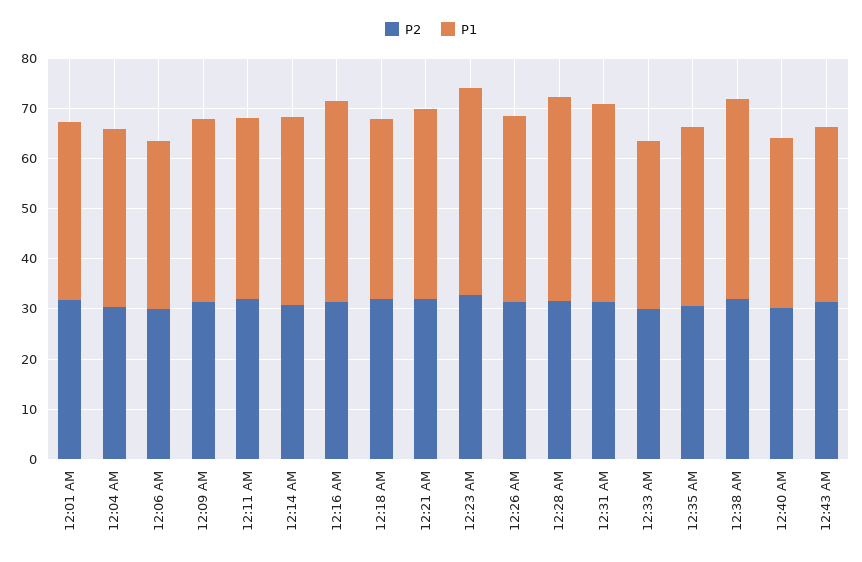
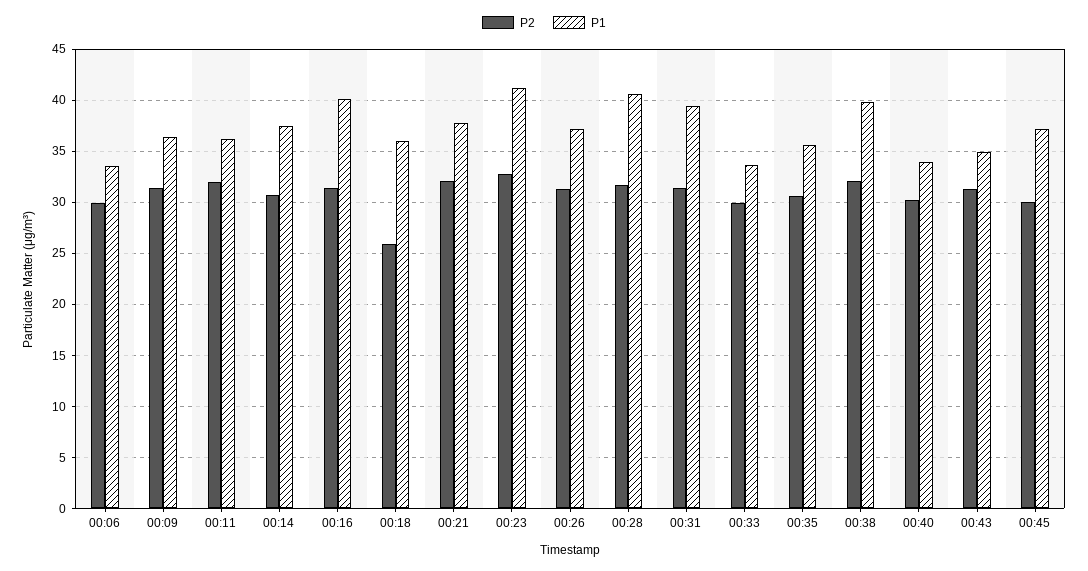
P2, 12:01 AM: 32 -> none
P1, 12:01 AM: 36 -> none
P2, 12:04 AM: 30 -> none
P1, 12:04 AM: 36 -> none
P2, 12:18 AM: 32 -> 26
P2, 00:45: none -> 30
P1, 00:45: none -> 37

